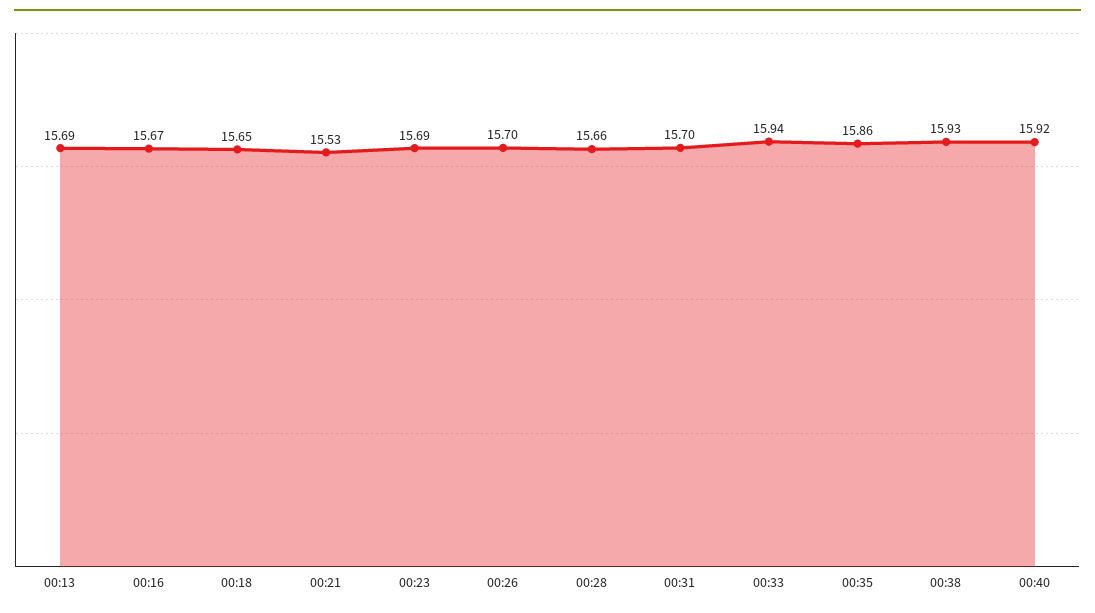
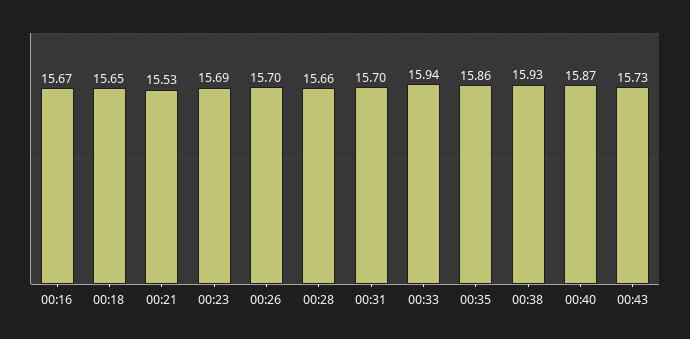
00:13: 15.69 -> none
00:40: 15.92 -> 15.87
00:43: none -> 15.73

